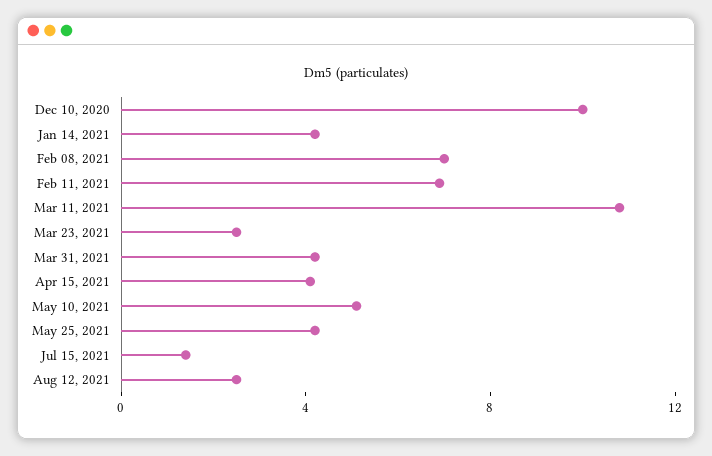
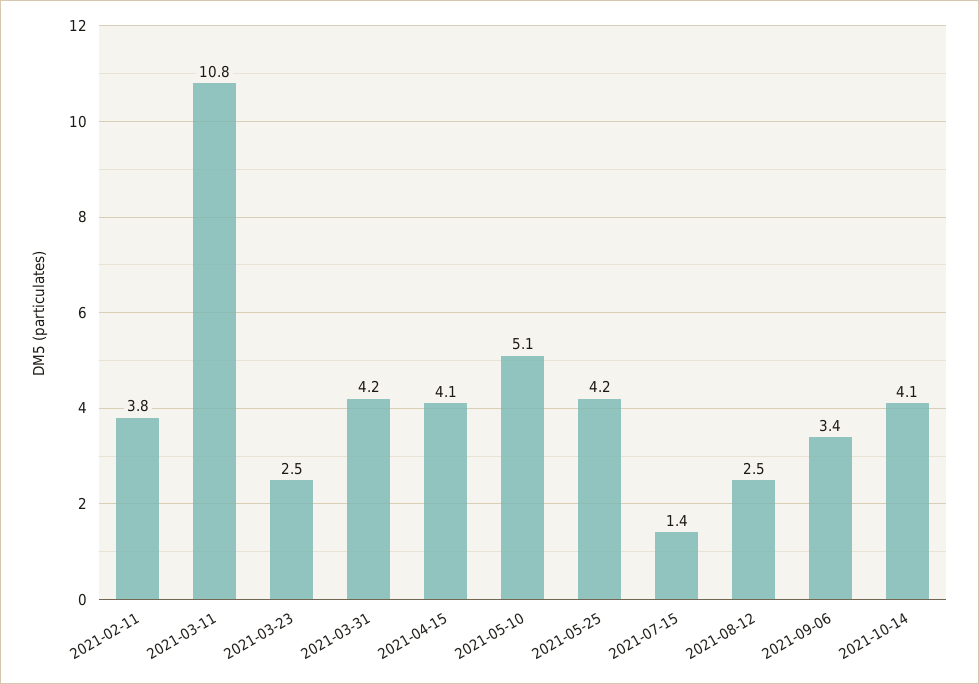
Dec 10, 2020: 10 -> none
Jan 14, 2021: 4 -> none
Feb 08, 2021: 7 -> none
Feb 11, 2021: 7 -> 3.8
2021-09-06: none -> 3.4
2021-10-14: none -> 4.1

